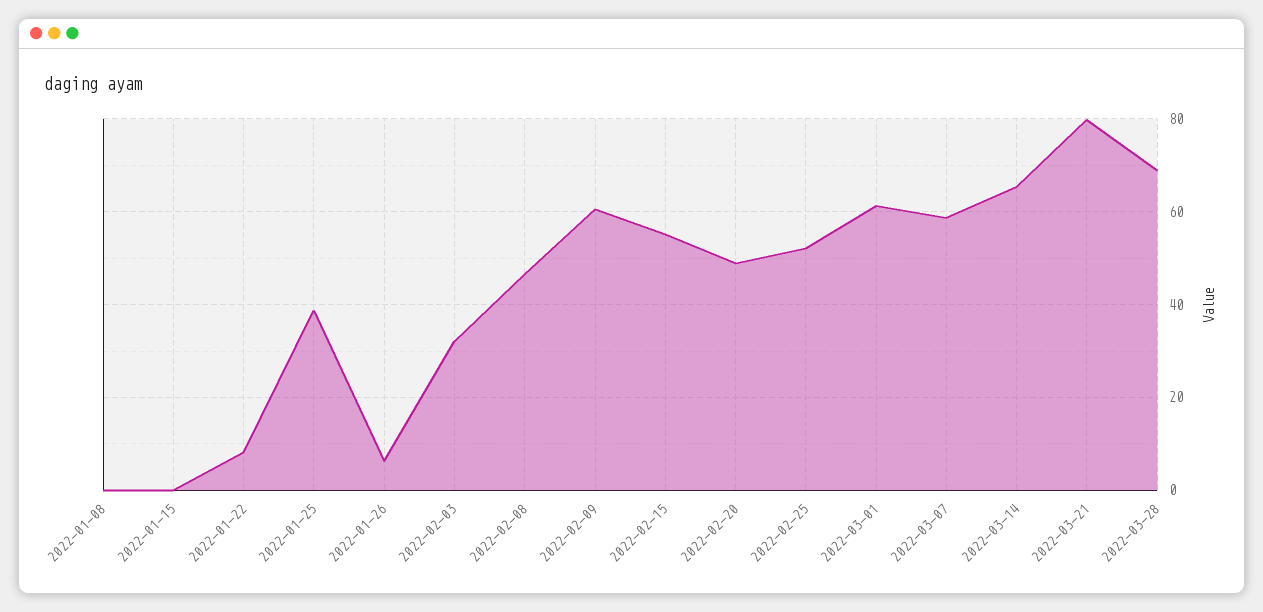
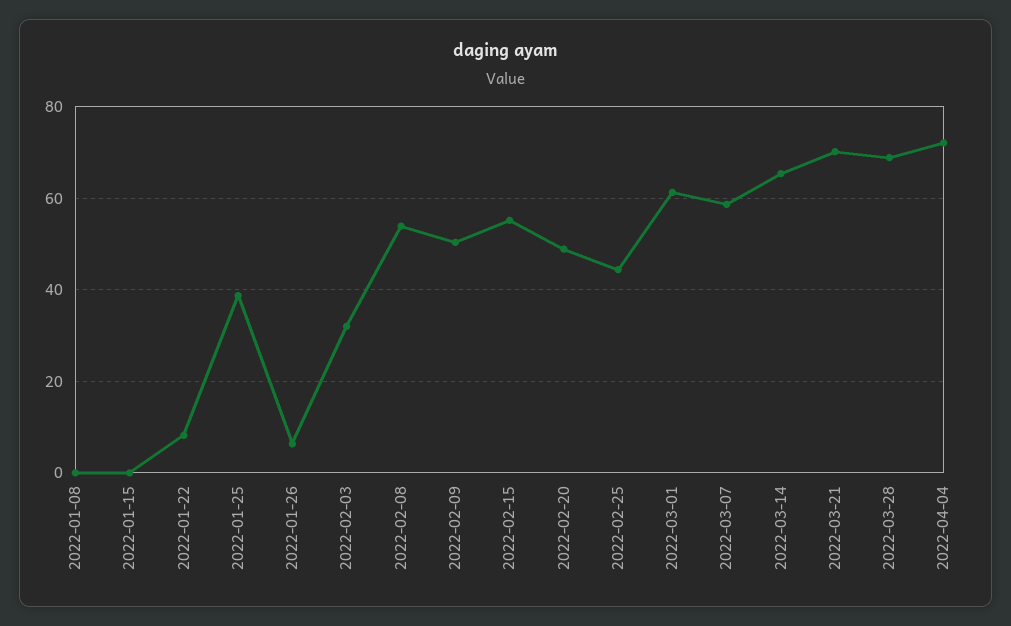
2022-02-08: 46 -> 54
2022-02-09: 60 -> 50
2022-02-25: 52 -> 44
2022-03-21: 80 -> 70
2022-04-04: none -> 72

